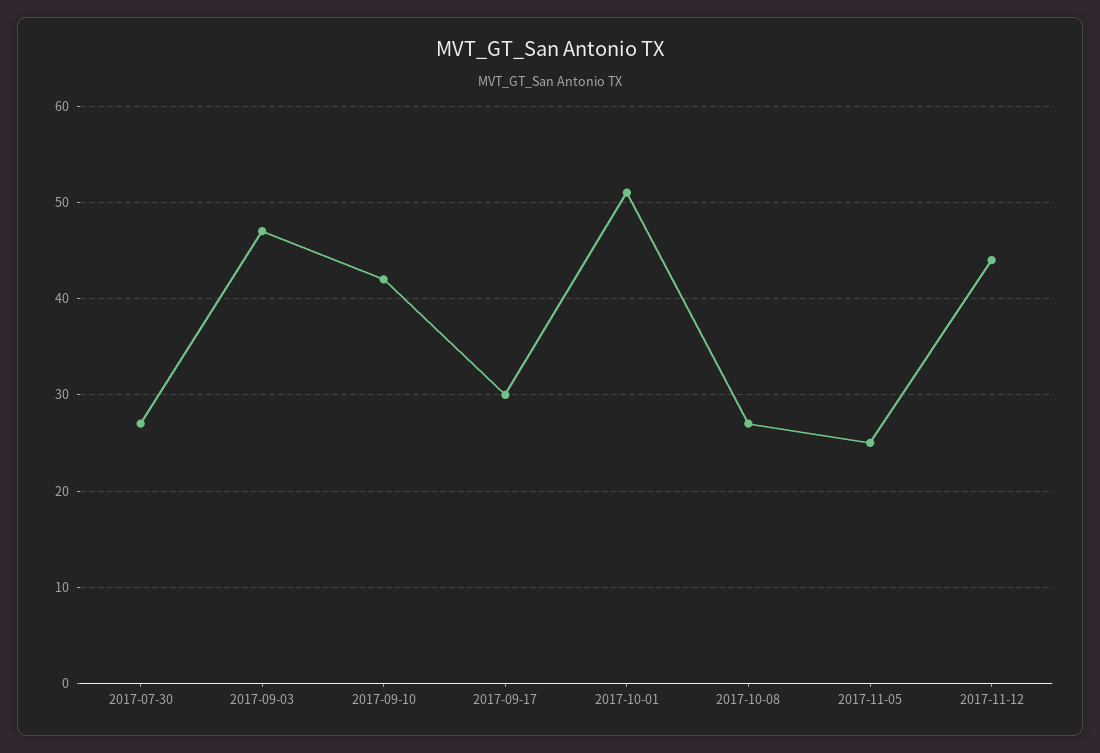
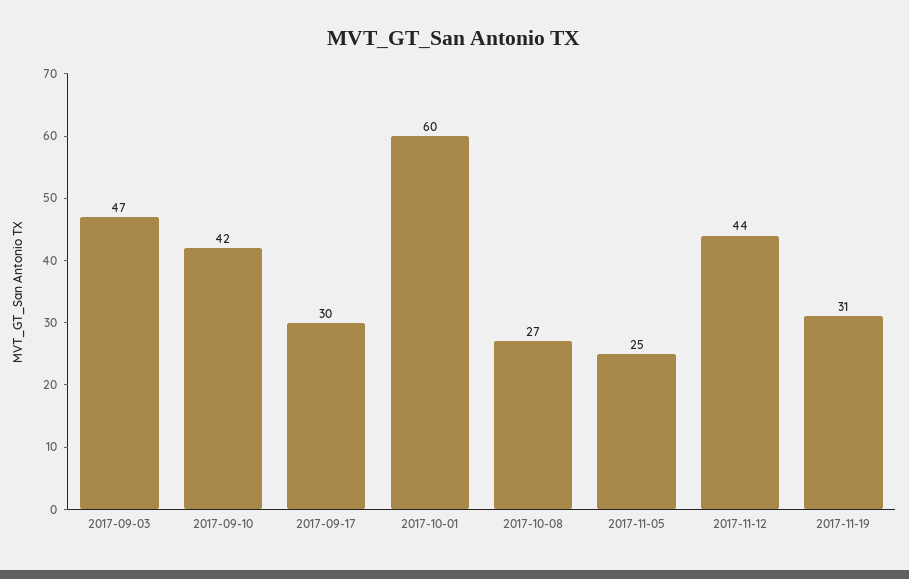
2017-07-30: 27 -> none
2017-10-01: 51 -> 60
2017-11-19: none -> 31

